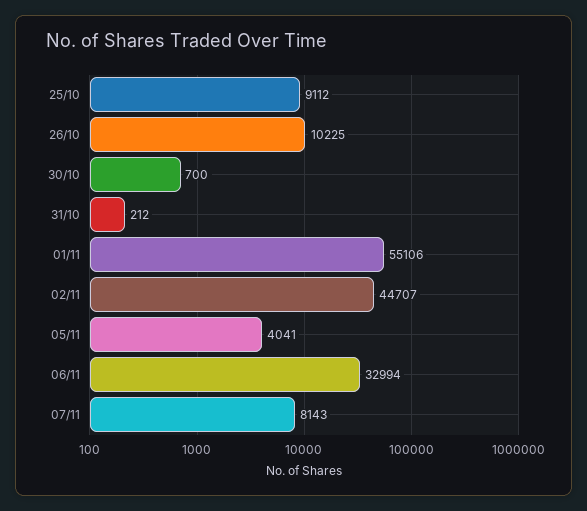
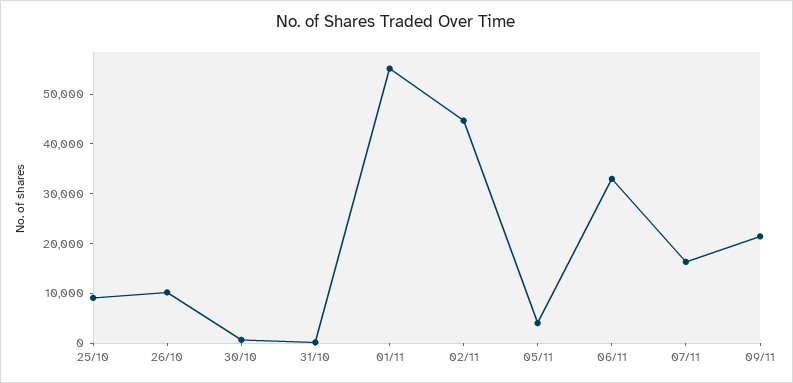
07/11: 8143 -> 16000
09/11: none -> 22000

